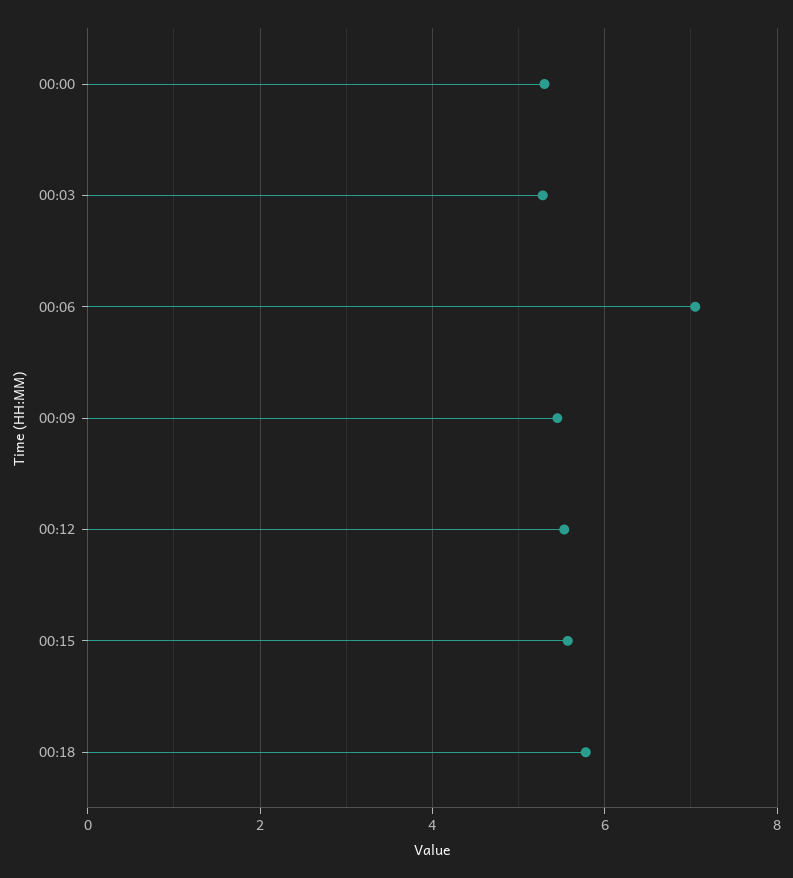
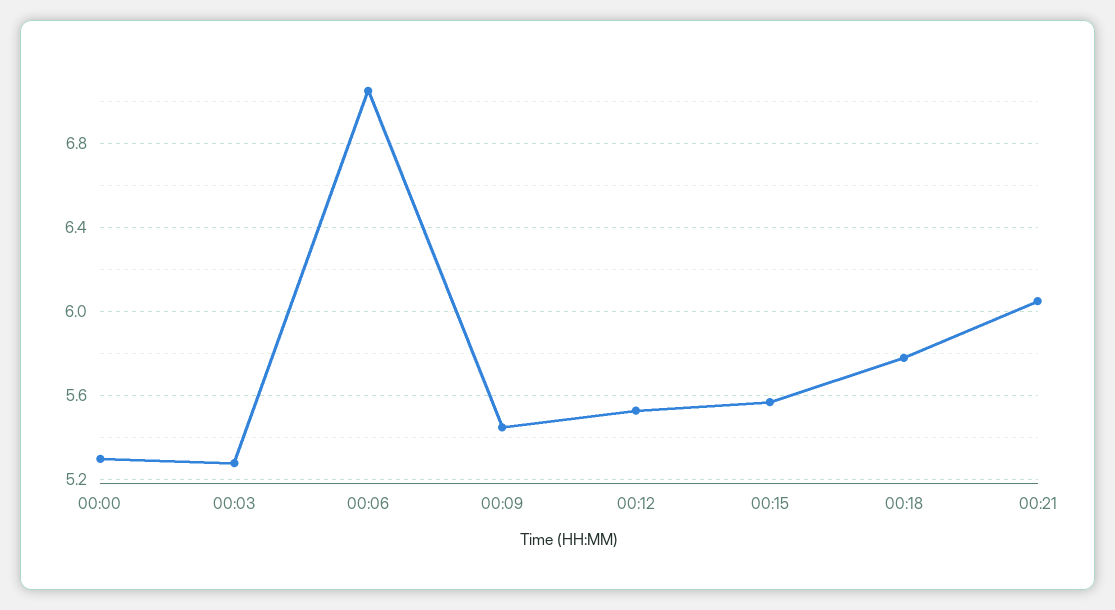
00:21: none -> 6.05

